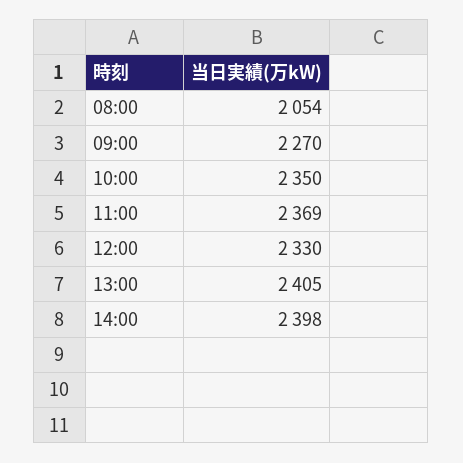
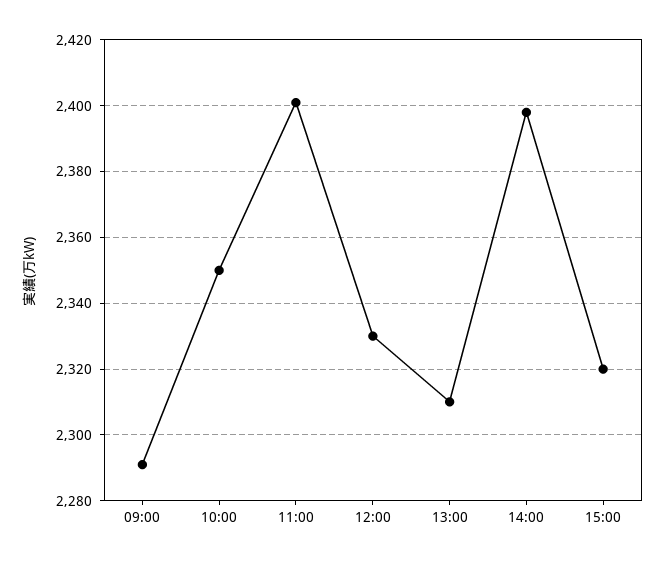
08:00: 2054 -> none
09:00: 2270 -> 2290
11:00: 2369 -> 2400
13:00: 2405 -> 2310
15:00: none -> 2320

